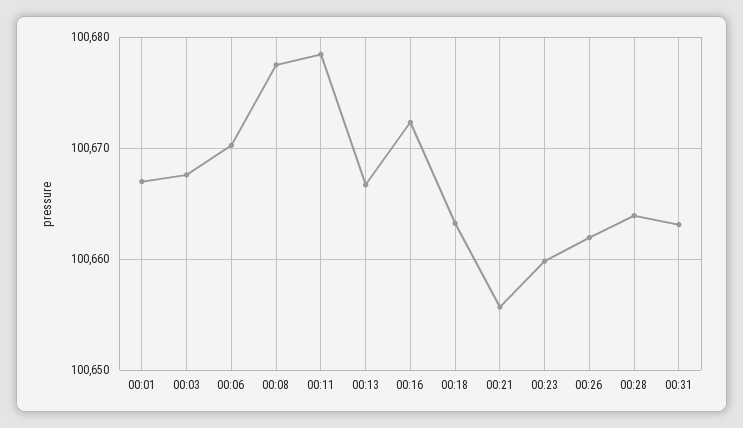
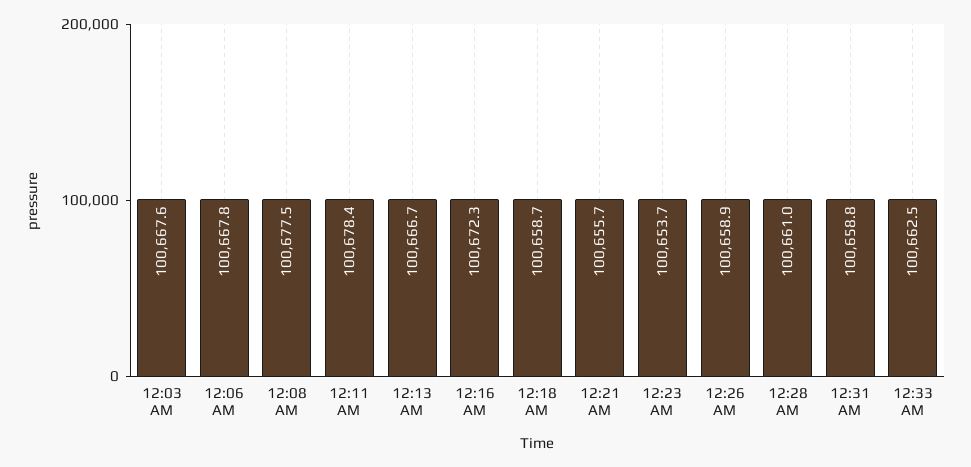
00:01: 100667 -> none
00:06: 100670 -> 100667.8
00:18: 100663 -> 100658.7
00:23: 100660 -> 100653.7
00:26: 100662 -> 100658.9
00:28: 100664 -> 100661
00:31: 100663 -> 100658.8
12:33 AM: none -> 100662.5

